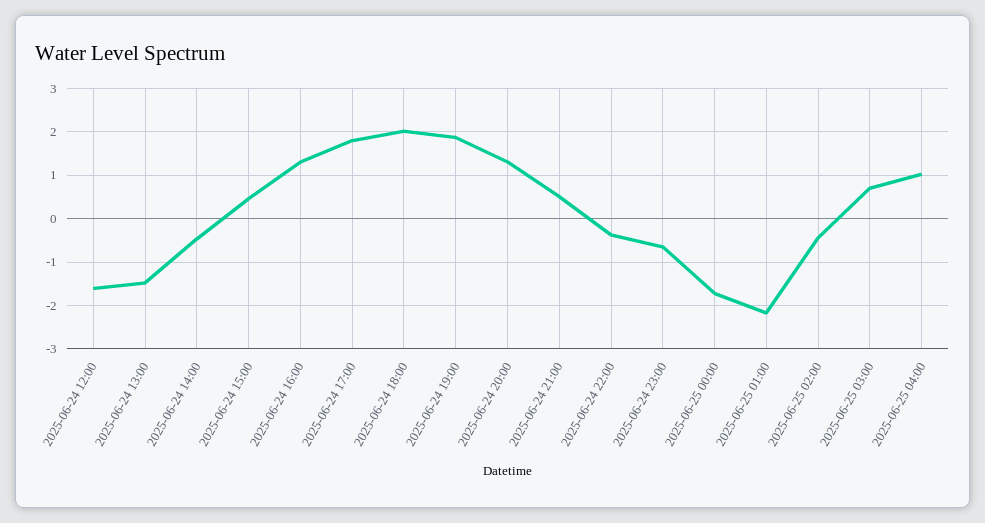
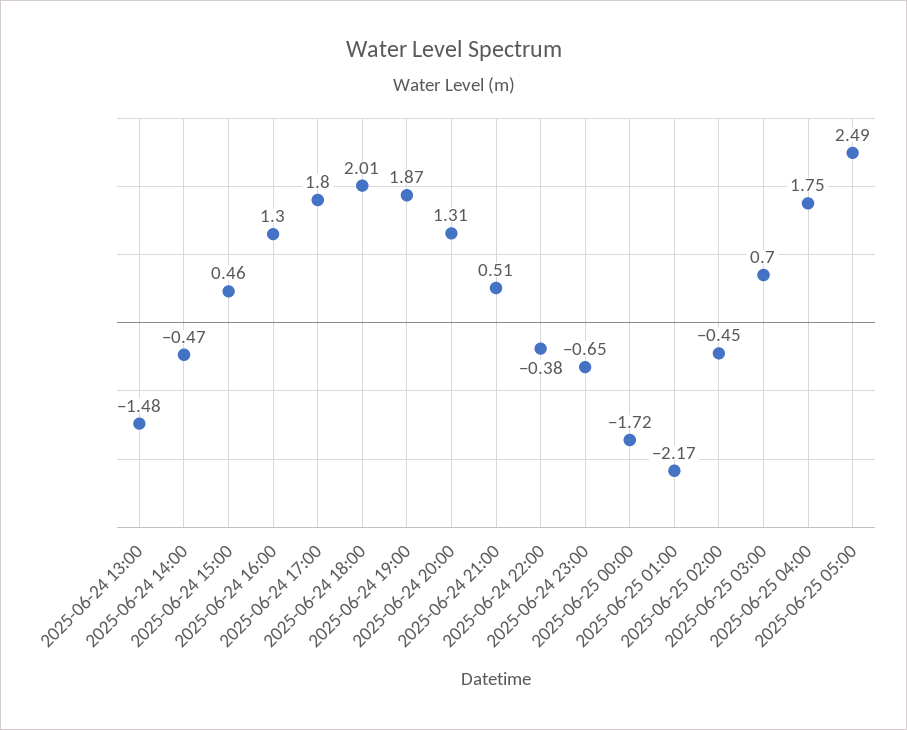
2025-06-24 12:00: -1.6 -> none
2025-06-25 04:00: 1 -> 1.75
2025-06-25 05:00: none -> 2.49

